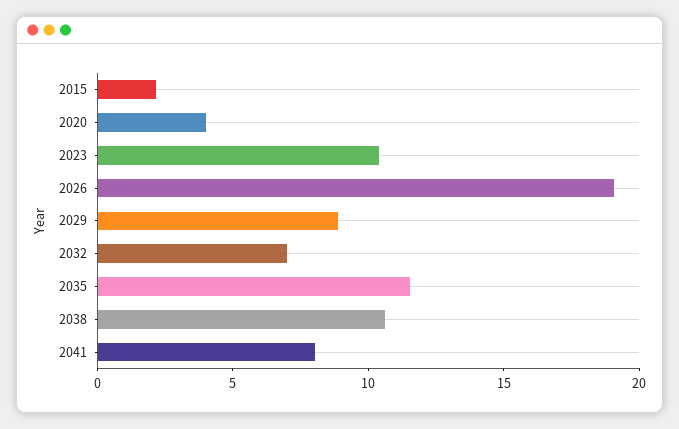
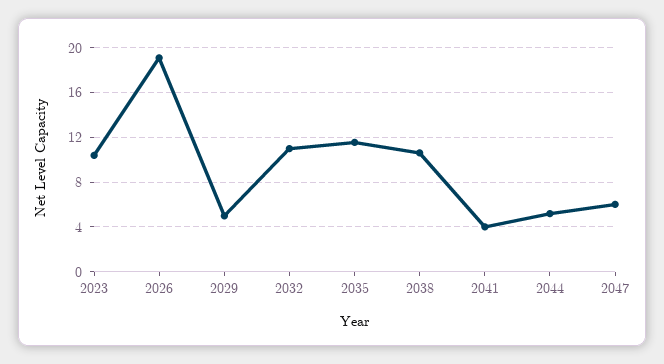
2015: 2 -> none
2020: 4 -> none
2029: 9 -> 5
2032: 7 -> 11
2041: 8 -> 4
2044: none -> 5
2047: none -> 6

